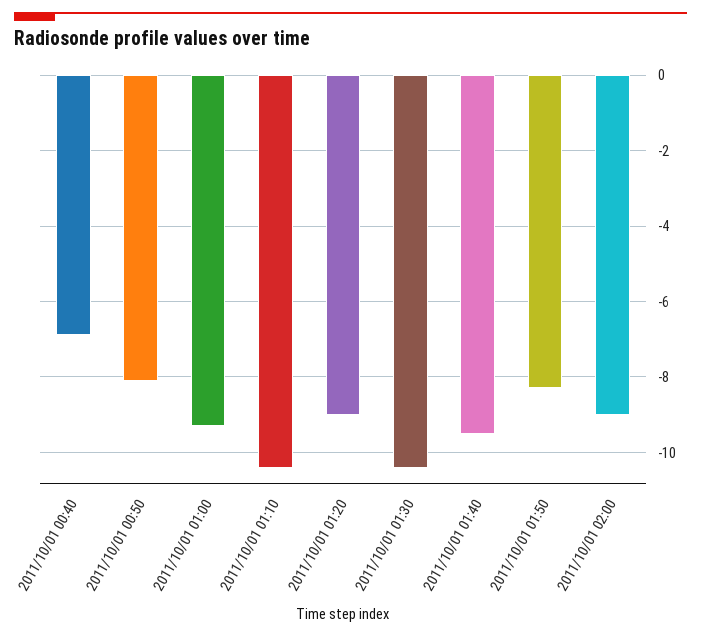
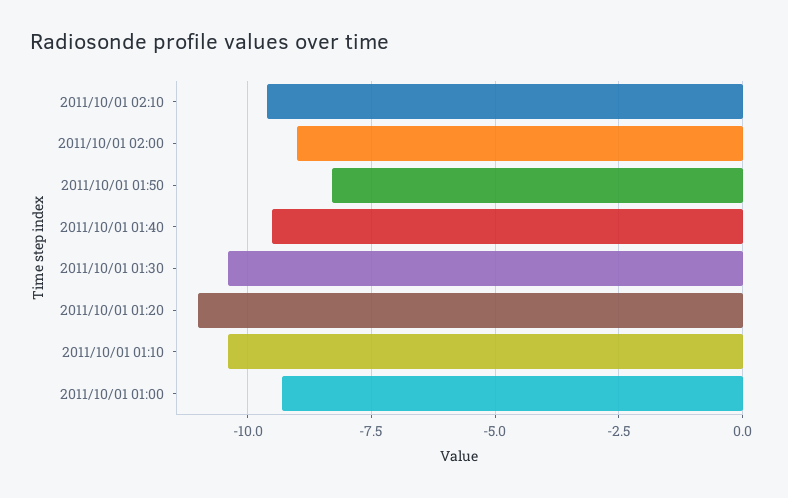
2011/10/01 00:40: -7 -> none
2011/10/01 00:50: -8 -> none
2011/10/01 01:20: -9 -> -11
2011/10/01 02:10: none -> -9.5

